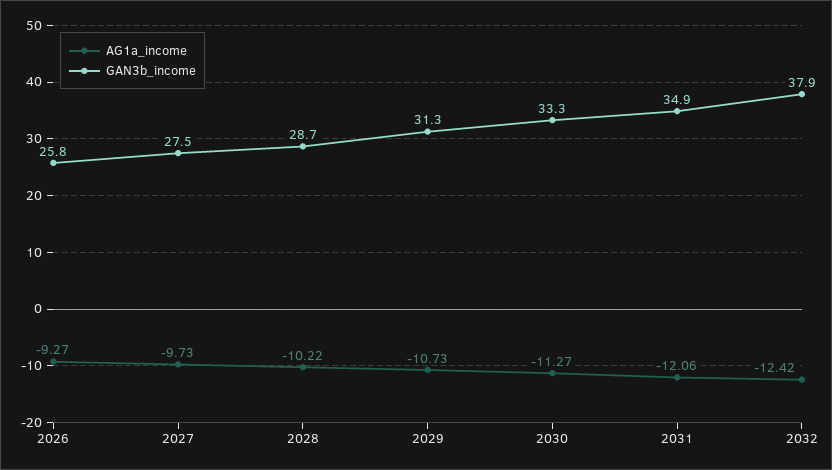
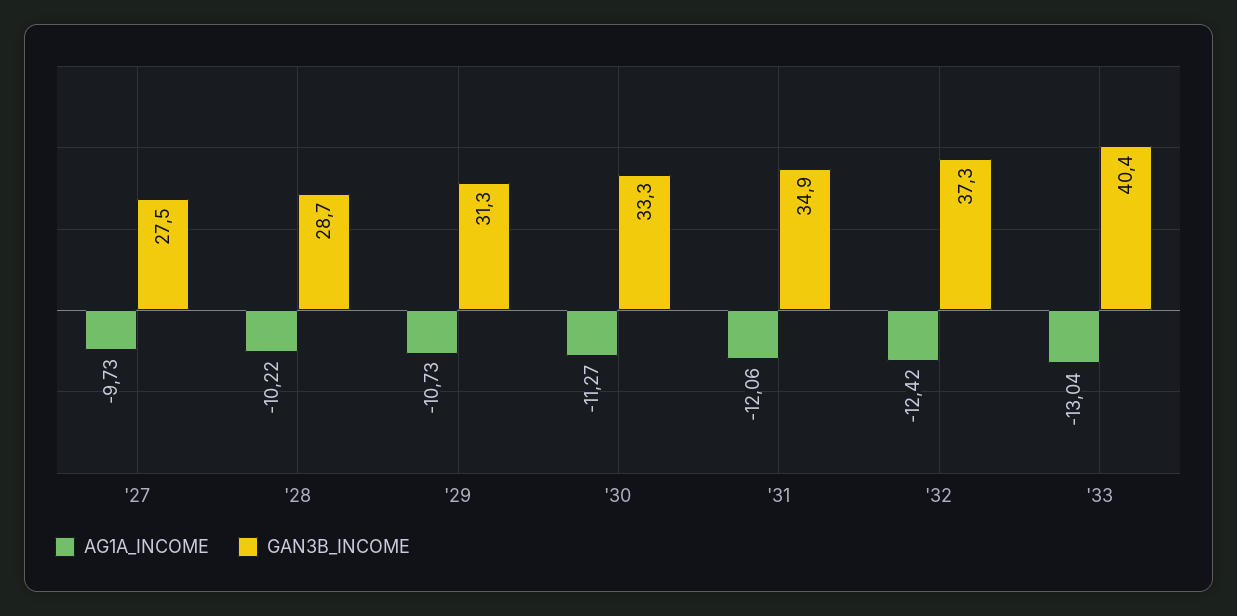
AG1a_income, 2026: -9.27 -> none
GAN3b_income, 2026: 25.8 -> none
GAN3b_income, 2032: 37.9 -> 37.3
AG1a_income, '33: none -> -13.04
GAN3b_income, '33: none -> 40.4

